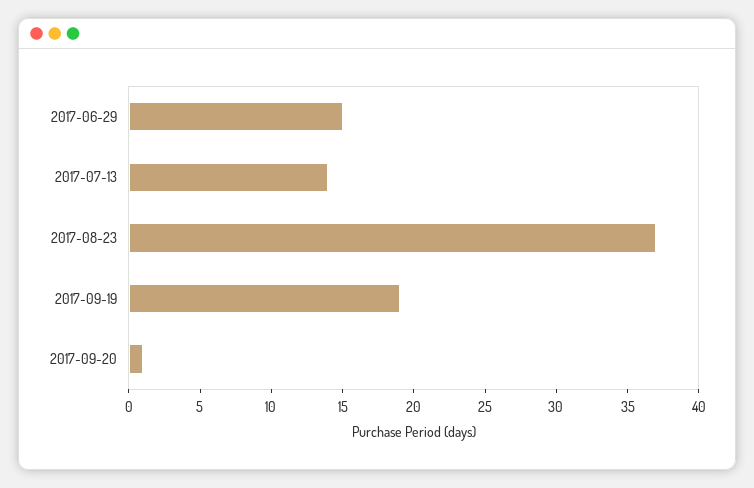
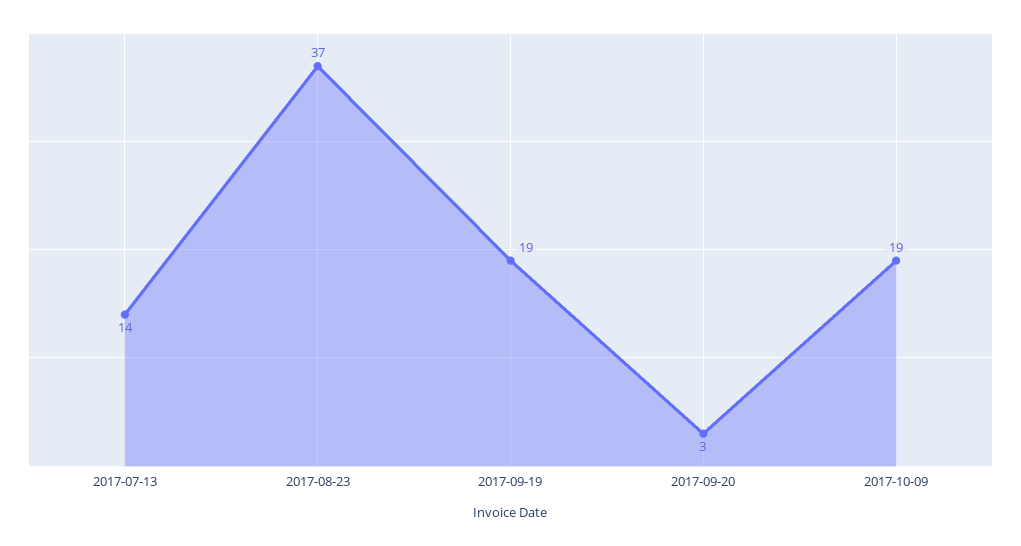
2017-06-29: 15 -> none
2017-09-20: 1 -> 3
2017-10-09: none -> 19

